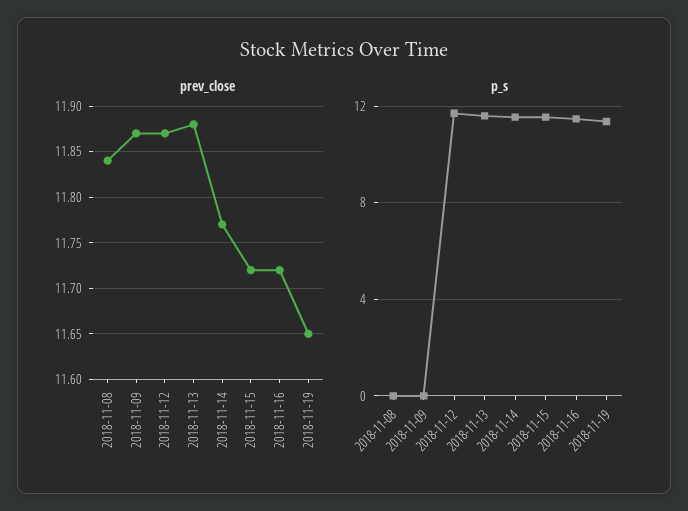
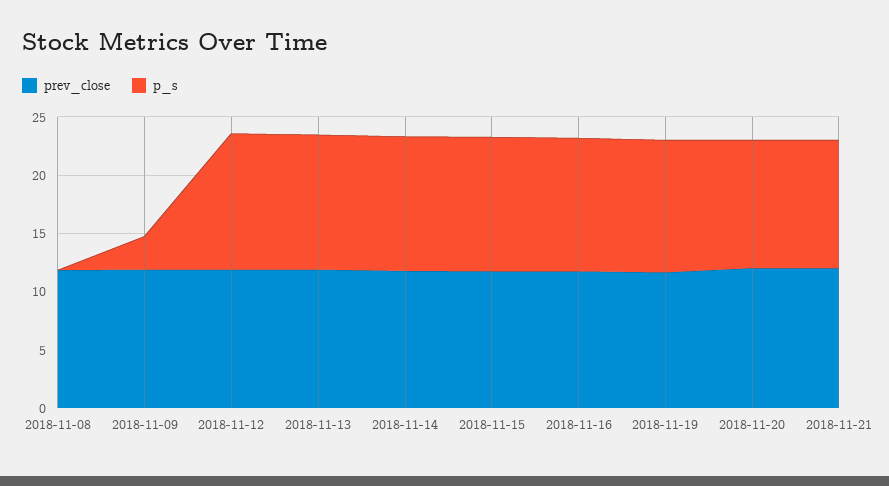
p_s, 2018-11-09: 0 -> 3
prev_close, 2018-11-20: none -> 12
p_s, 2018-11-20: none -> 11
prev_close, 2018-11-21: none -> 12
p_s, 2018-11-21: none -> 11

